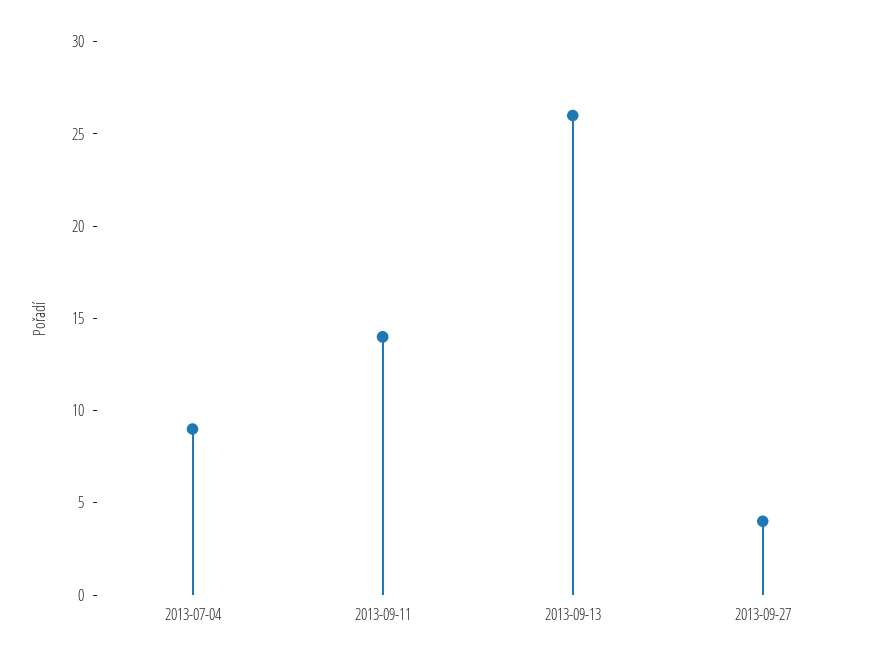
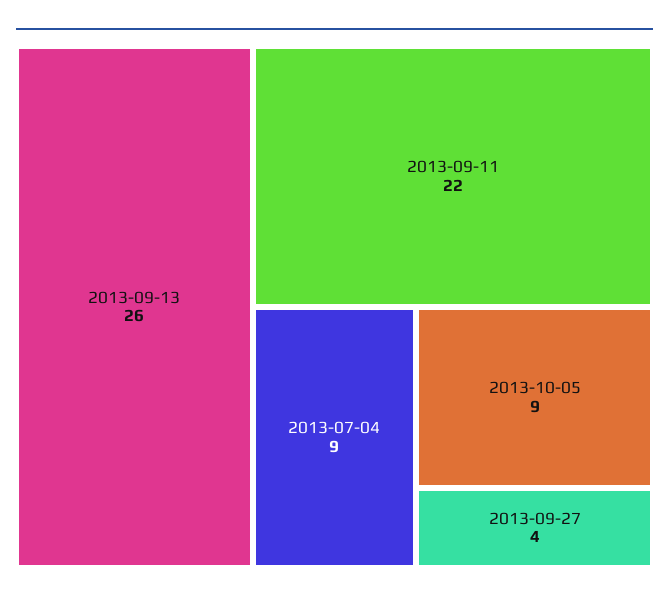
2013-09-11: 14 -> 22
2013-10-05: none -> 9

